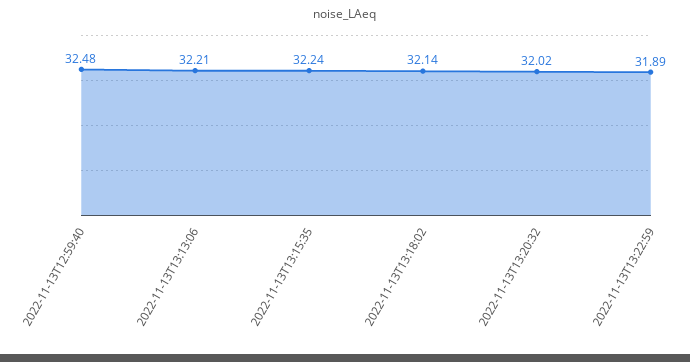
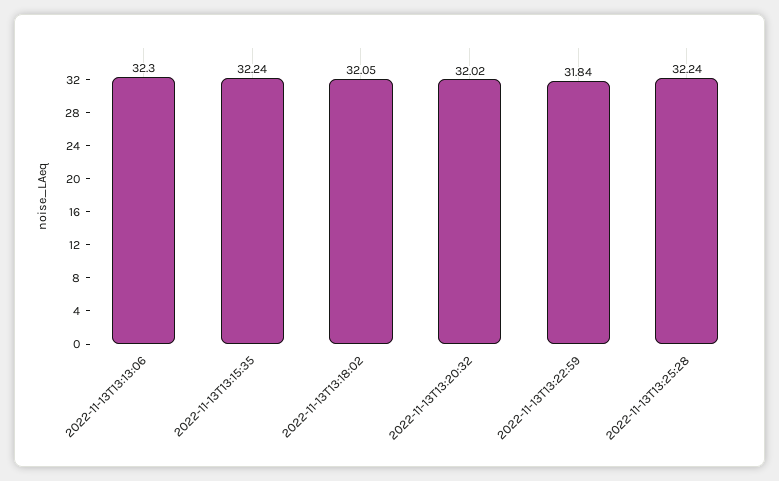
2022-11-13T12:59:40: 32.48 -> none
2022-11-13T13:13:06: 32.21 -> 32.3
2022-11-13T13:18:02: 32.14 -> 32.05
2022-11-13T13:22:59: 31.89 -> 31.84
2022-11-13T13:25:28: none -> 32.24

